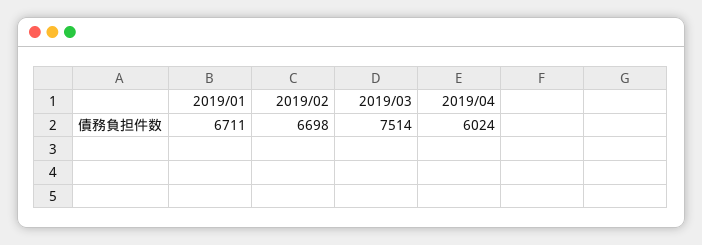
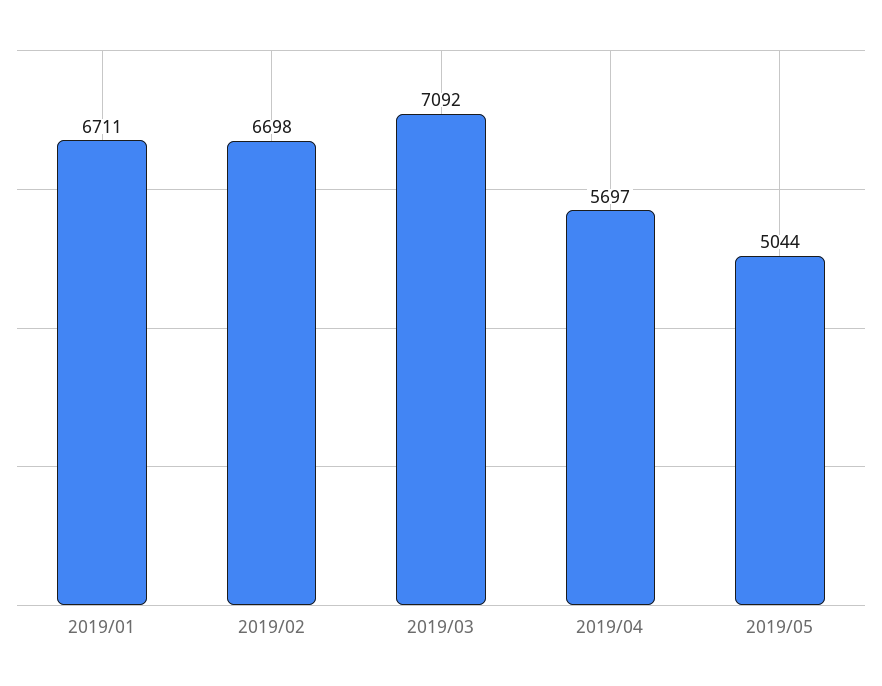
2019/03: 7514 -> 7092
2019/04: 6024 -> 5697
2019/05: none -> 5044

